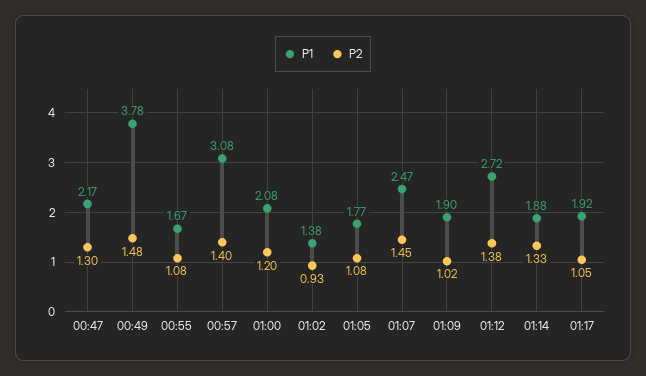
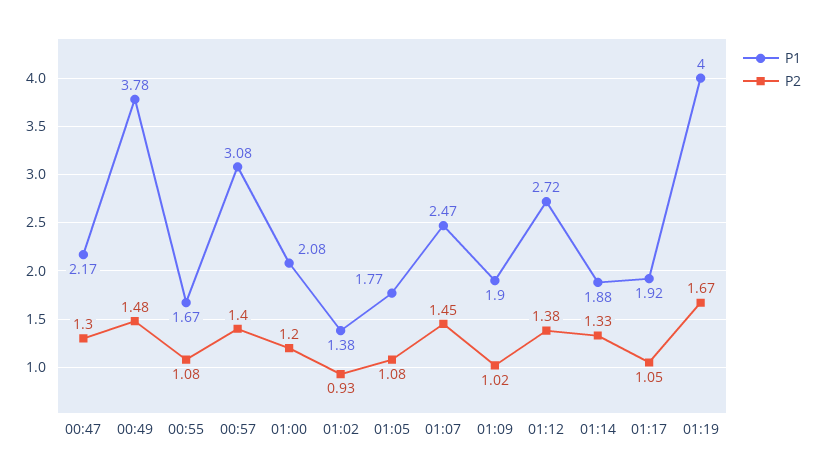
P1, 01:19: none -> 4
P2, 01:19: none -> 1.67

